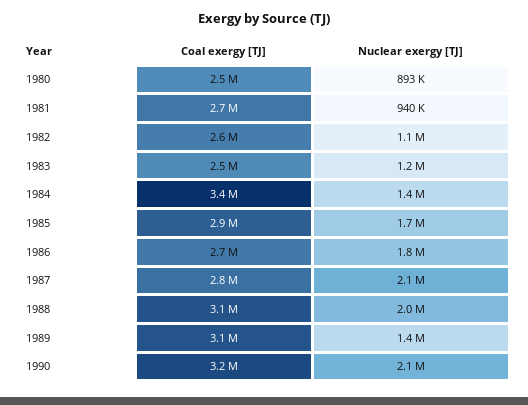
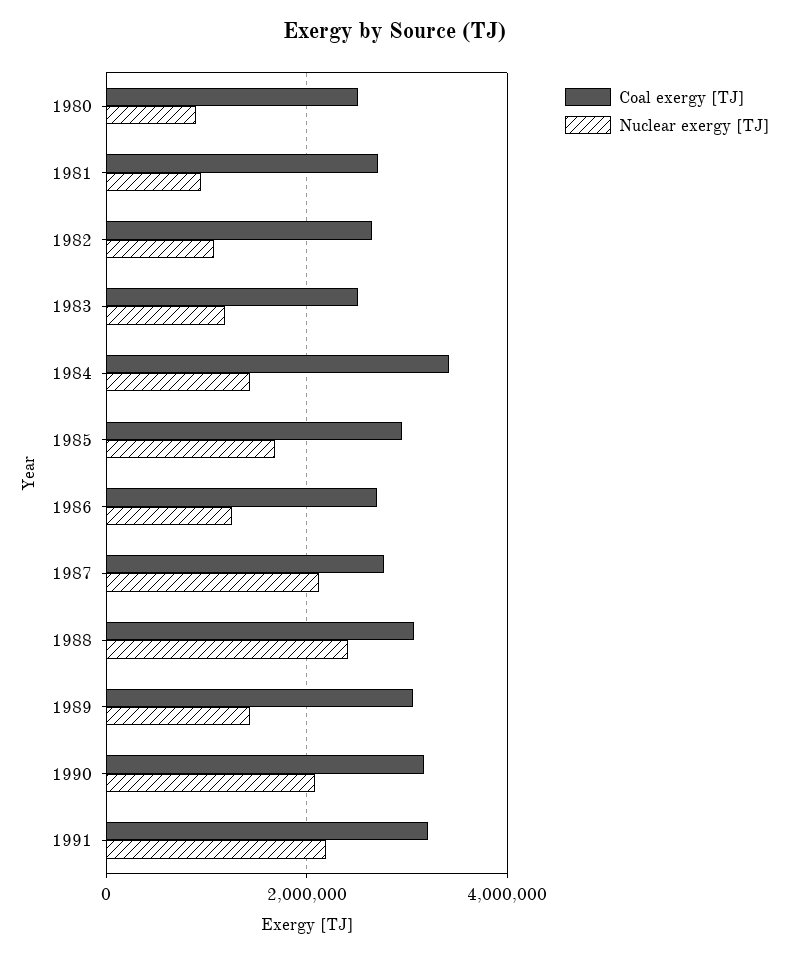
Nuclear exergy [TJ], 1986: 1800000 -> 1200000
Nuclear exergy [TJ], 1988: 2000000 -> 2400000
Coal exergy [TJ], 1991: none -> 3200000
Nuclear exergy [TJ], 1991: none -> 2200000

